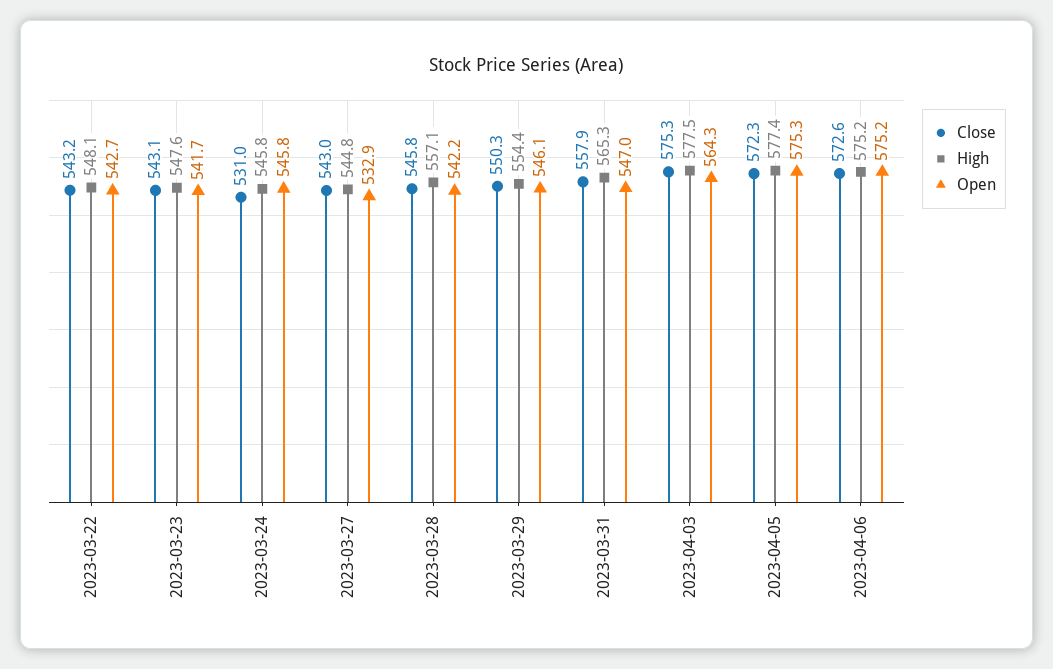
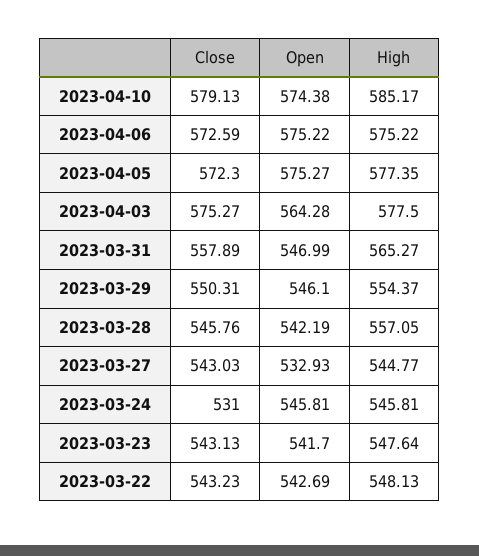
Close, 2023-04-10: none -> 579.13
Open, 2023-04-10: none -> 574.38
High, 2023-04-10: none -> 585.17

